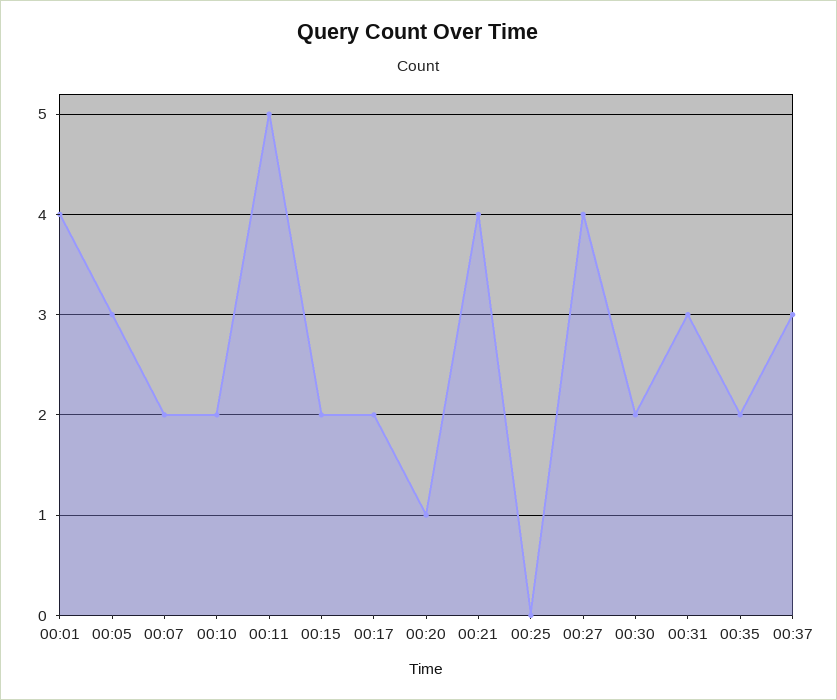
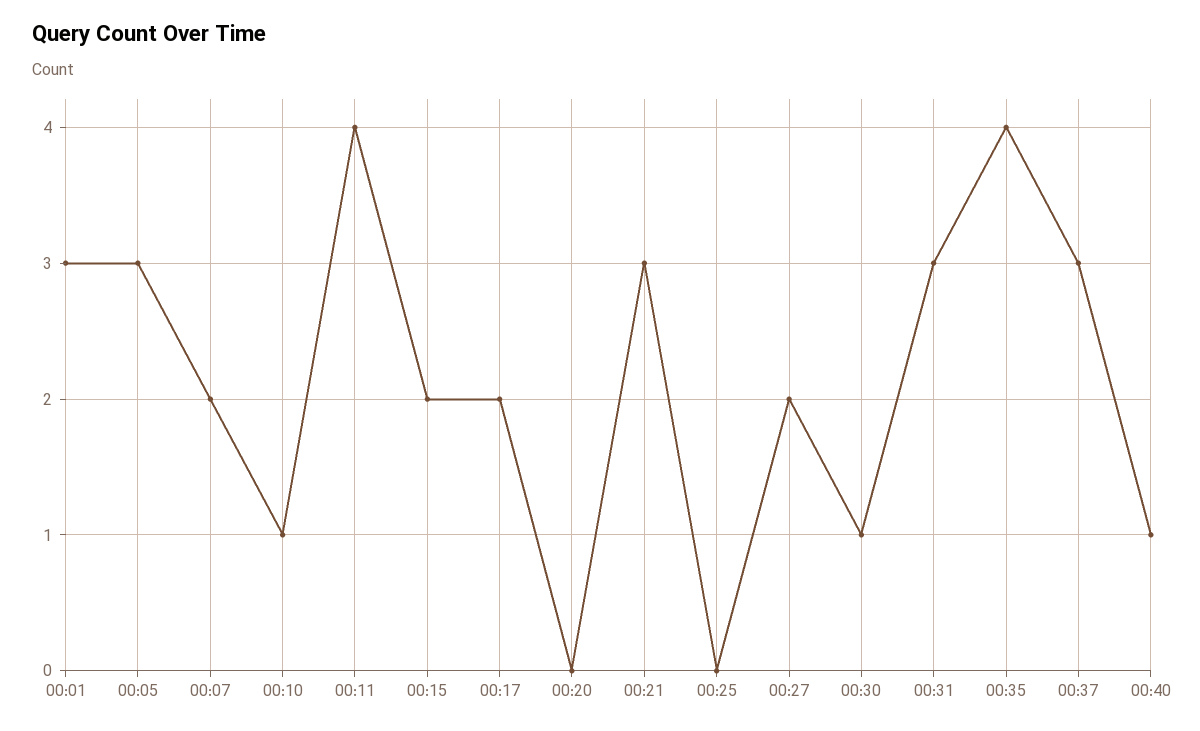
00:01: 4 -> 3
00:10: 2 -> 1
00:11: 5 -> 4
00:20: 1 -> 0
00:21: 4 -> 3
00:27: 4 -> 2
00:30: 2 -> 1
00:35: 2 -> 4
00:40: none -> 1

